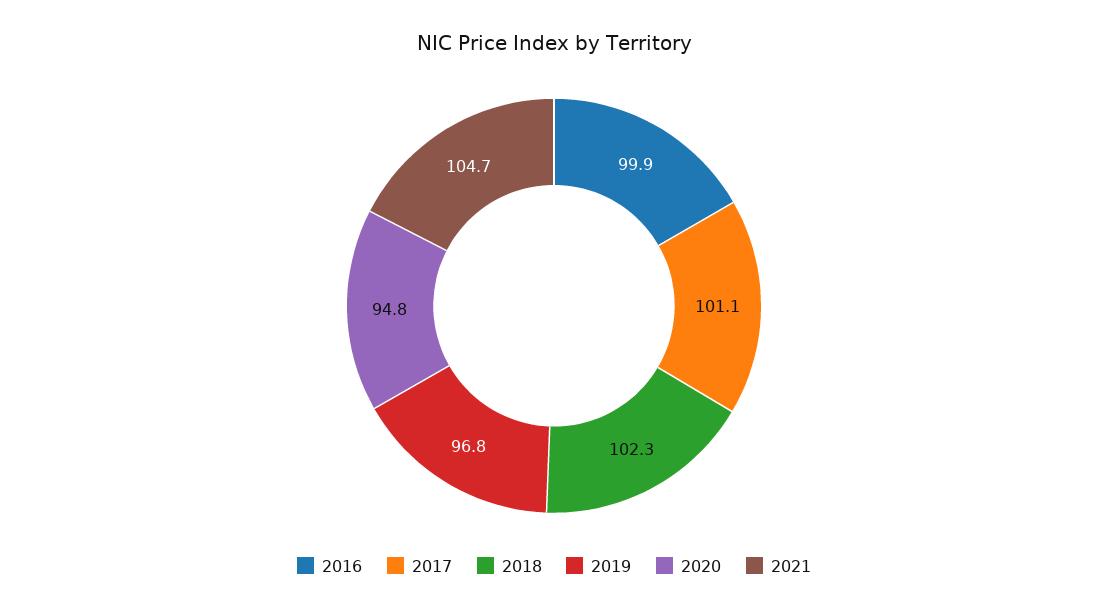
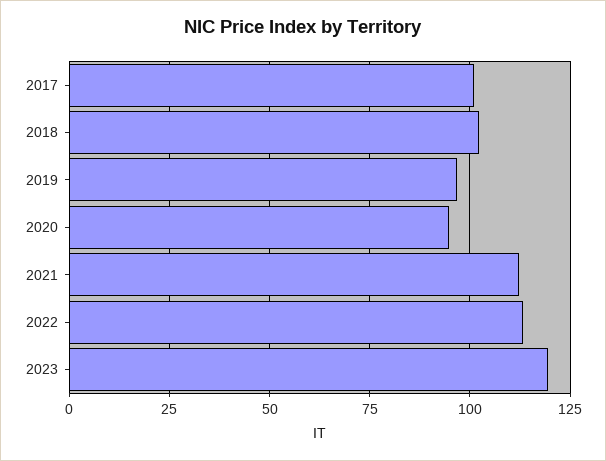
2016: 99.9 -> none
2021: 104.7 -> 112.5
2022: none -> 112.5
2023: none -> 120

